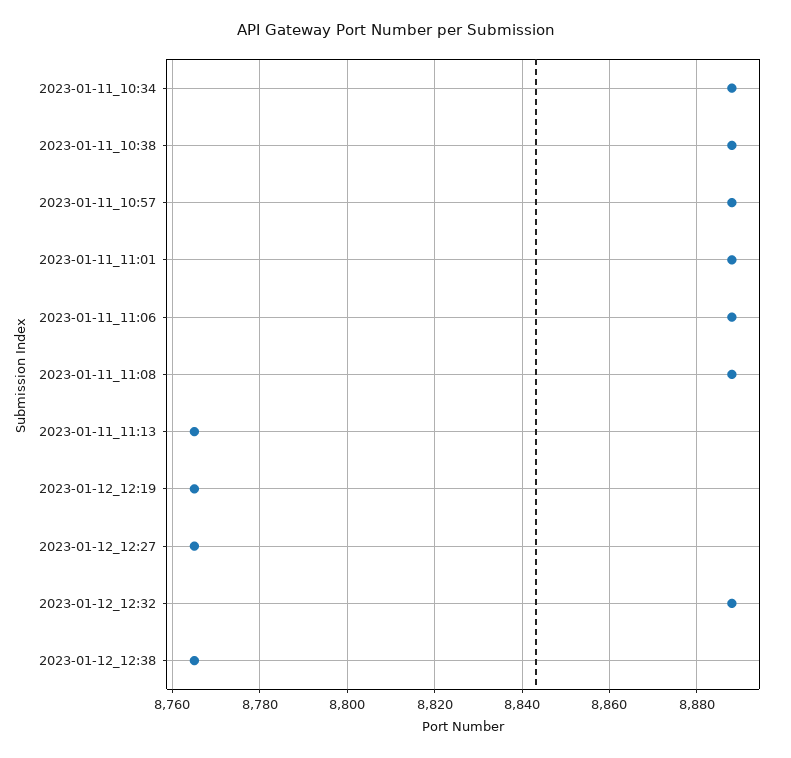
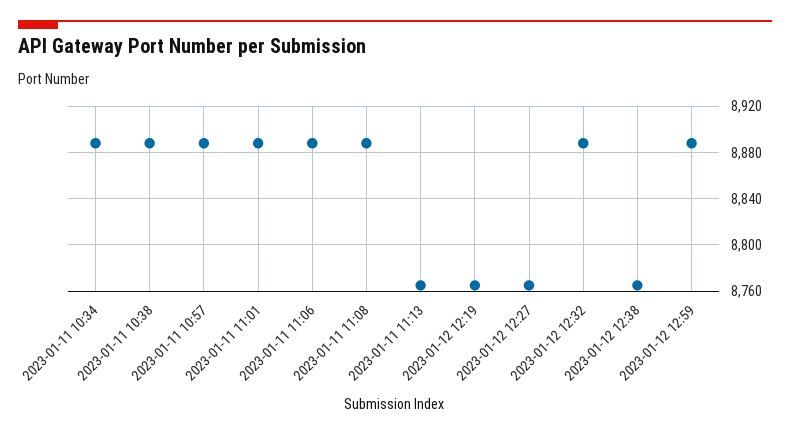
2023-01-12 12:59: none -> 8890

